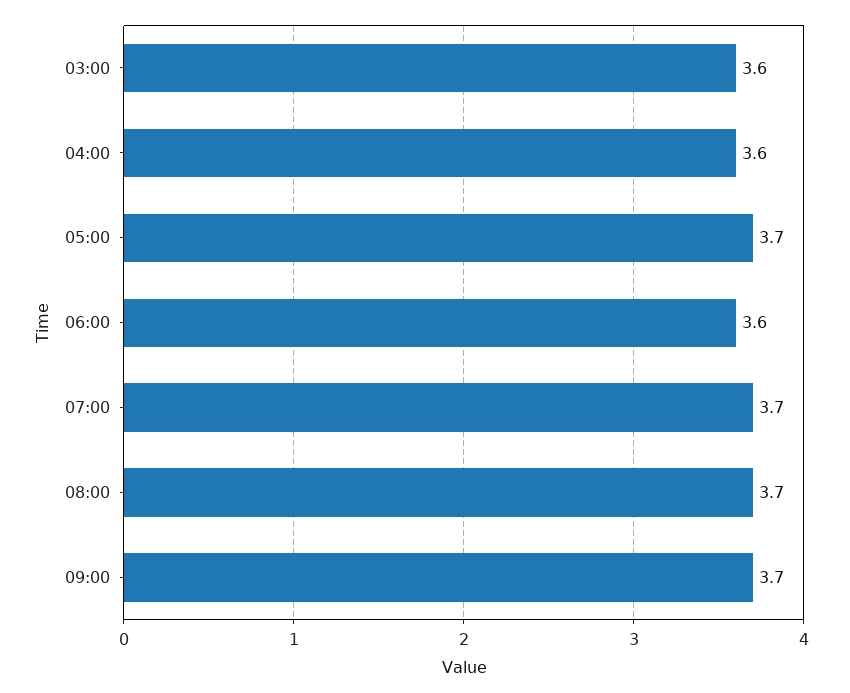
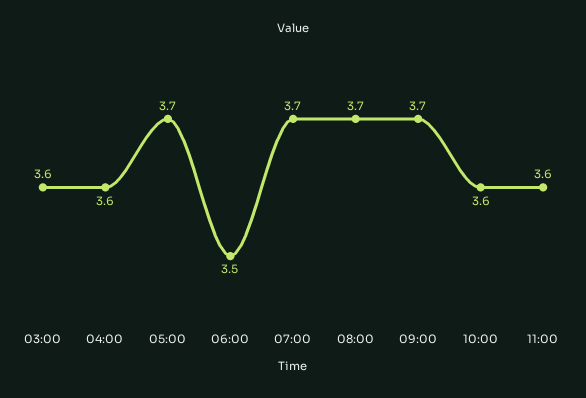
06:00: 3.6 -> 3.5
10:00: none -> 3.6
11:00: none -> 3.6

